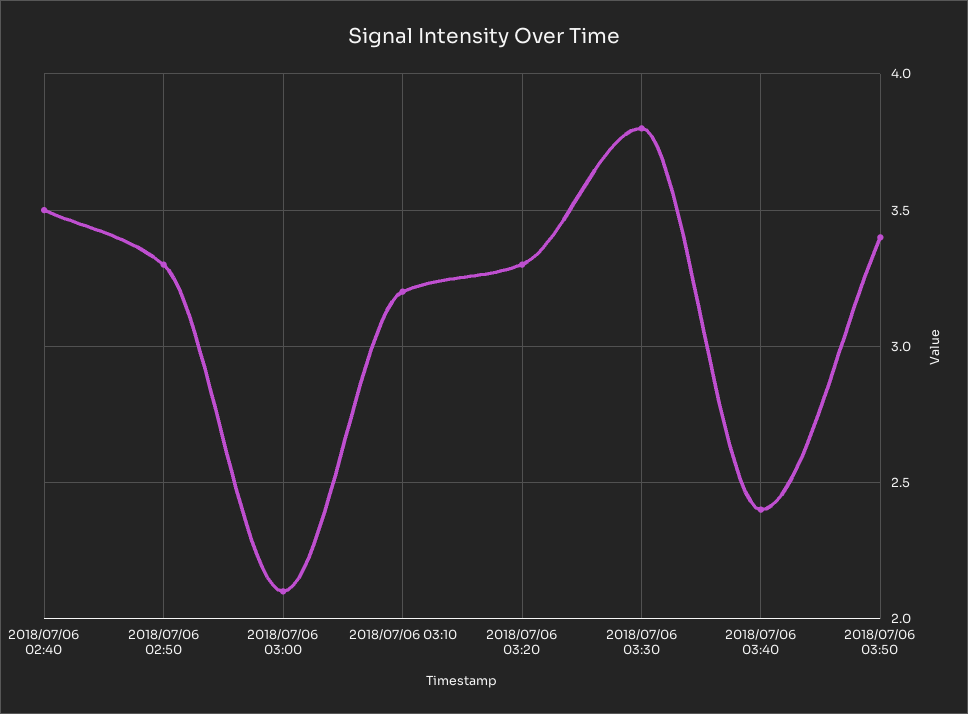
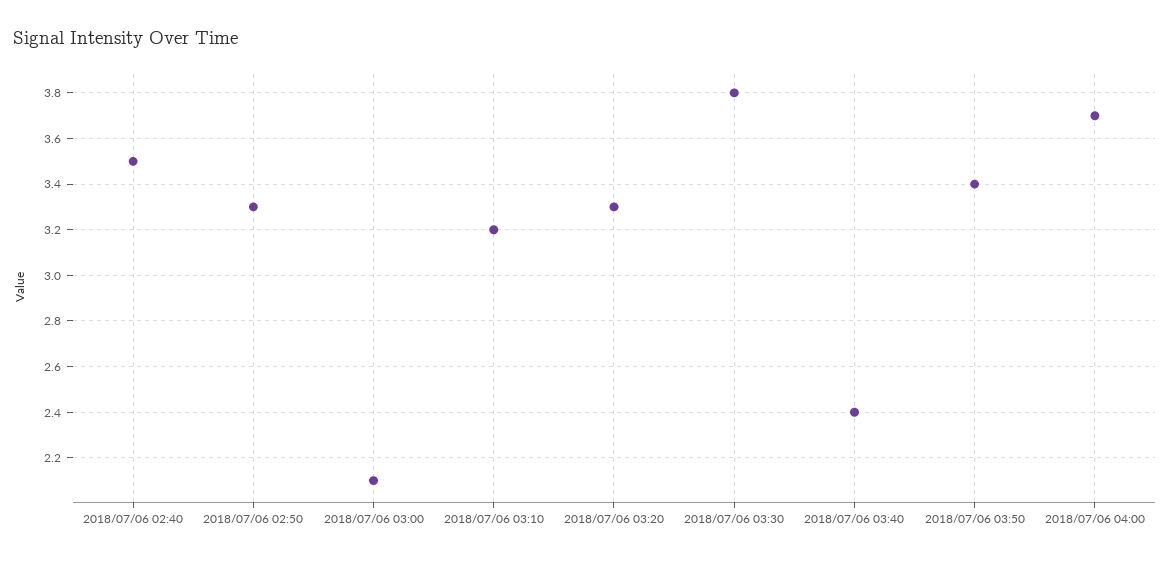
2018/07/06 04:00: none -> 3.7

